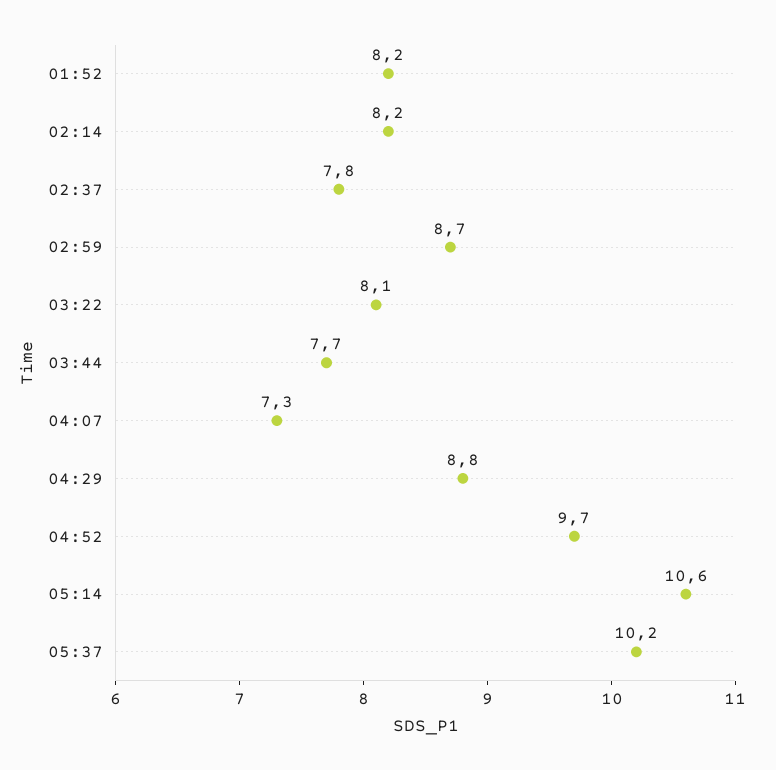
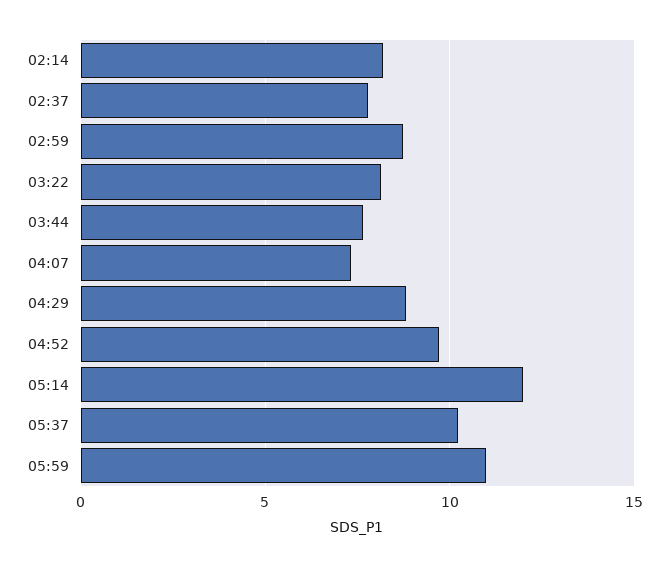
01:52: 8.2 -> none
05:14: 10.6 -> 12
05:59: none -> 11

